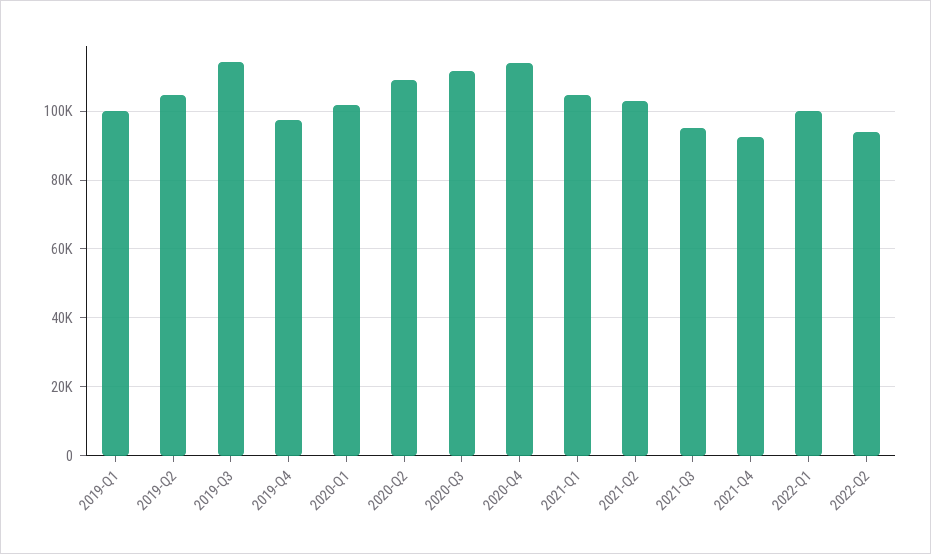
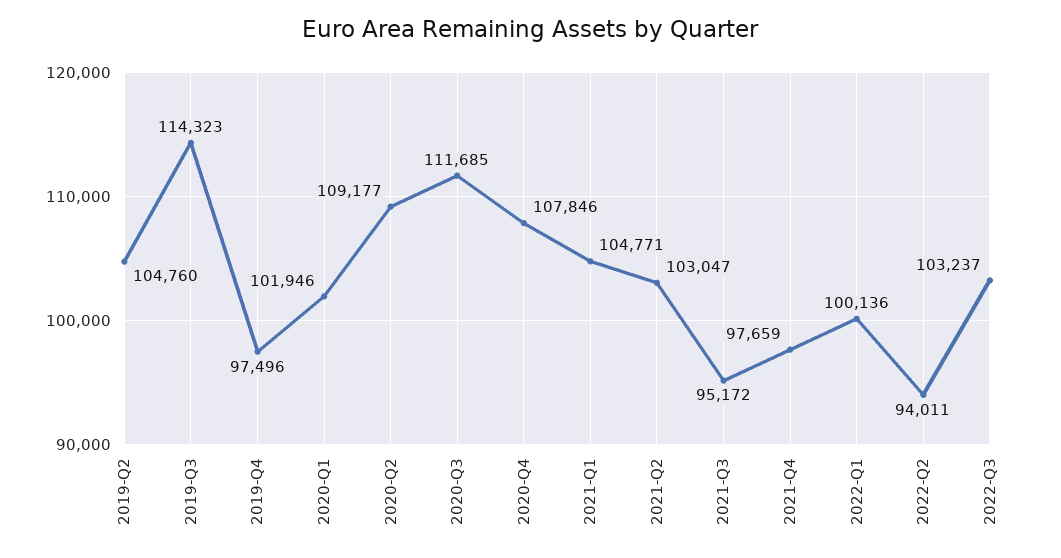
2019-Q1: 100000 -> none
2020-Q4: 114000 -> 107846
2021-Q4: 92000 -> 97659
2022-Q3: none -> 103237

